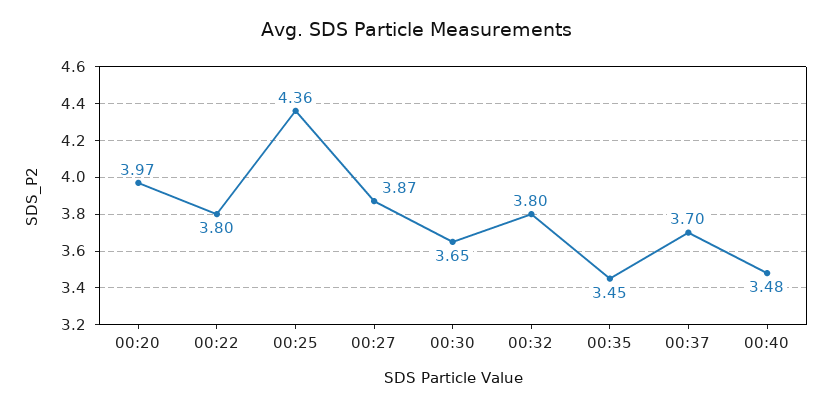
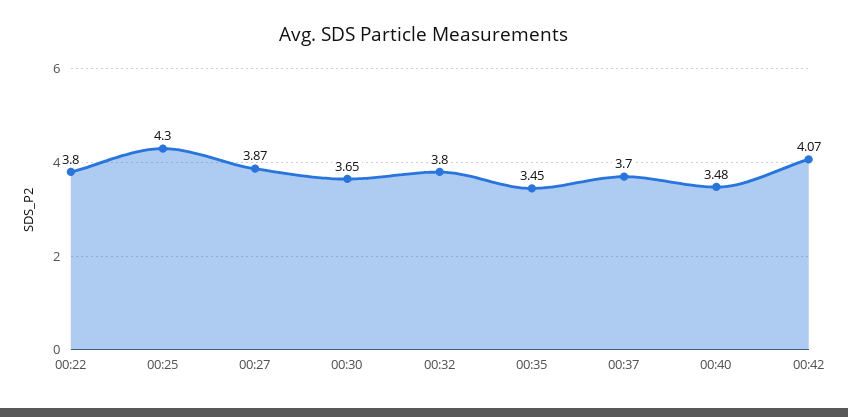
00:20: 3.97 -> none
00:25: 4.36 -> 4.3
00:42: none -> 4.07

